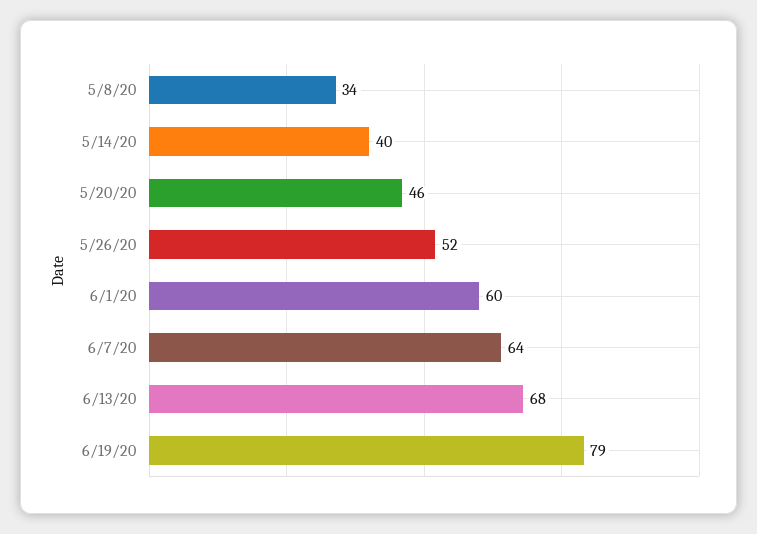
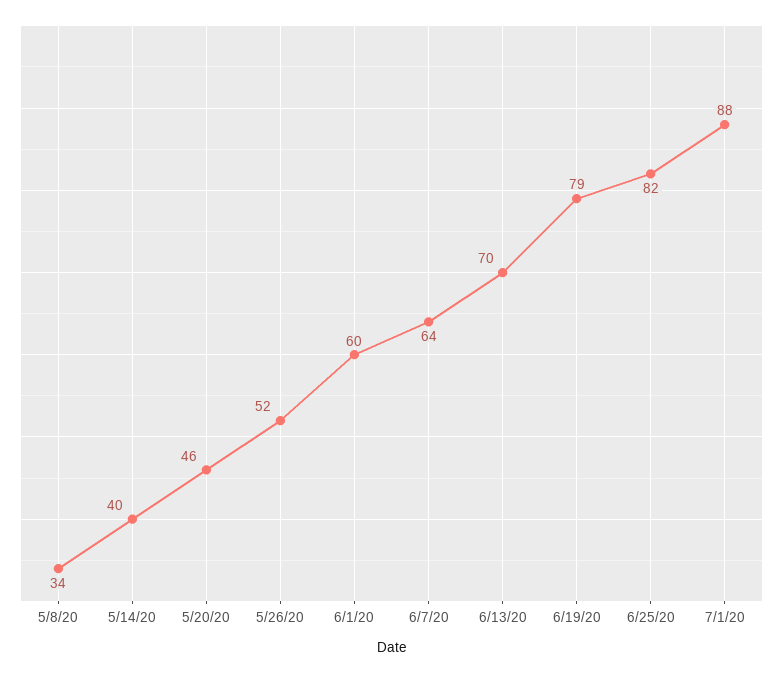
6/13/20: 68 -> 70
6/25/20: none -> 82
7/1/20: none -> 88

